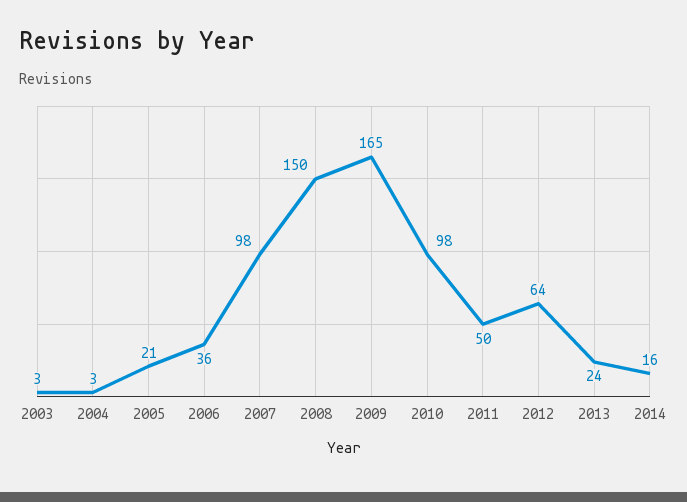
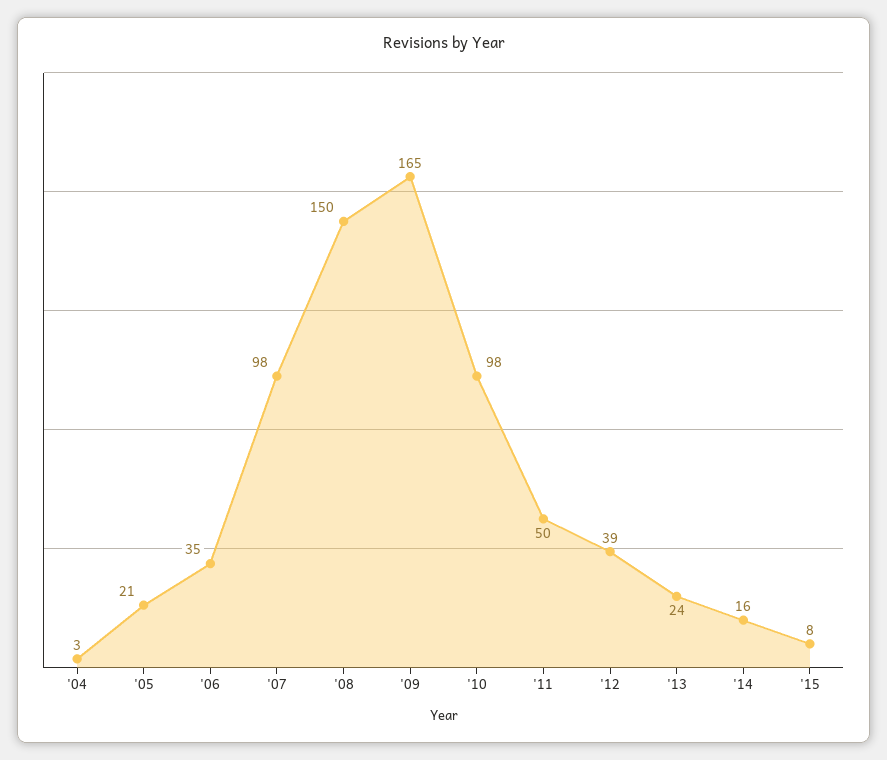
2003: 3 -> none
2006: 36 -> 35
2012: 64 -> 39
'15: none -> 8

